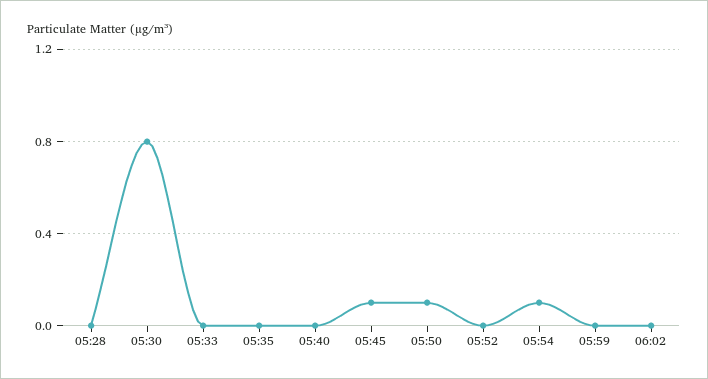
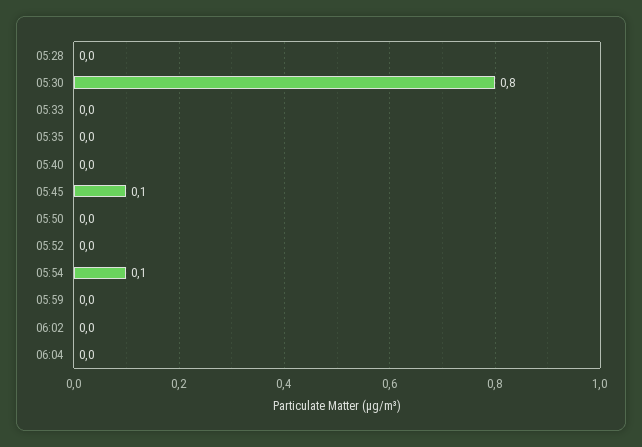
05:50: 0.1 -> 0
06:04: none -> 0

